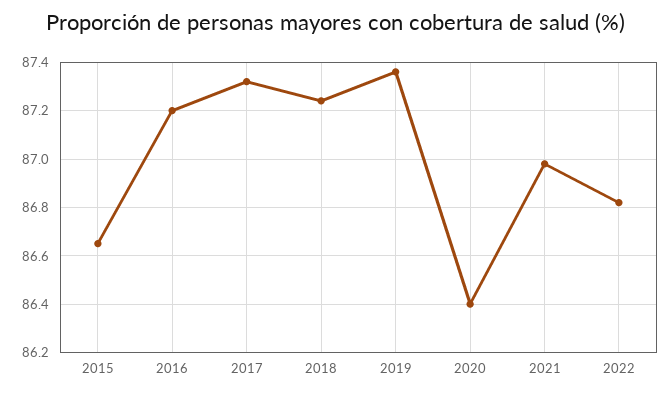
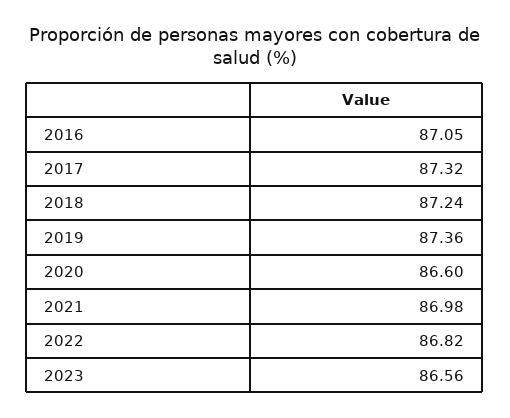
2015: 86.65 -> none
2016: 87.2 -> 87.05
2020: 86.4 -> 86.6
2023: none -> 86.56

